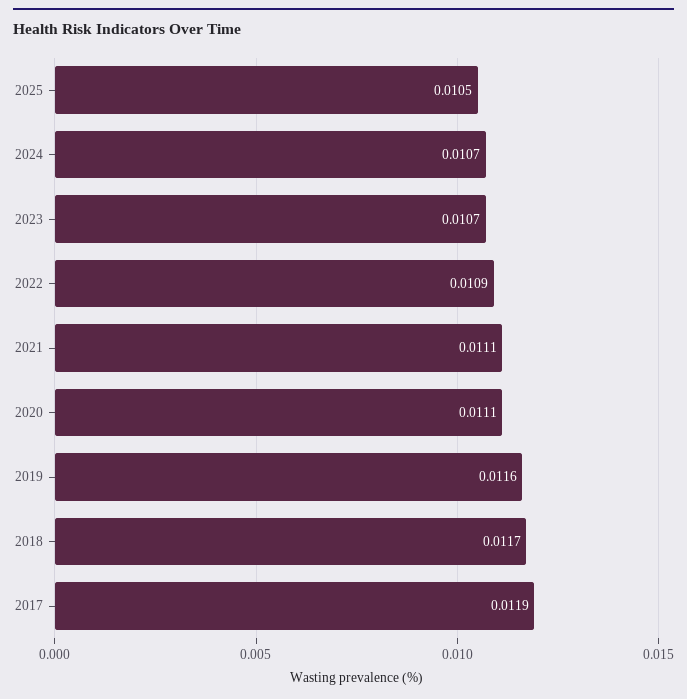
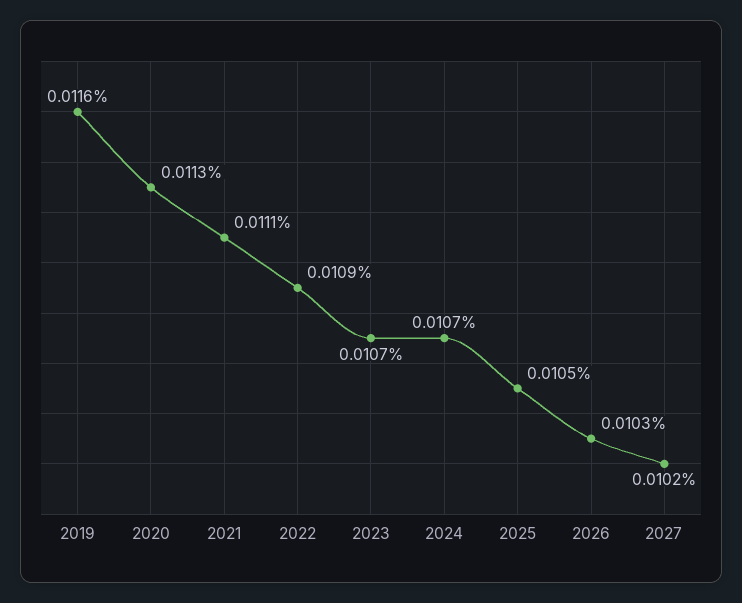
2020: 0.0111 -> 0.0113
2018: 0.0117 -> none
2017: 0.0119 -> none
2026: none -> 0.0103
2027: none -> 0.0102

